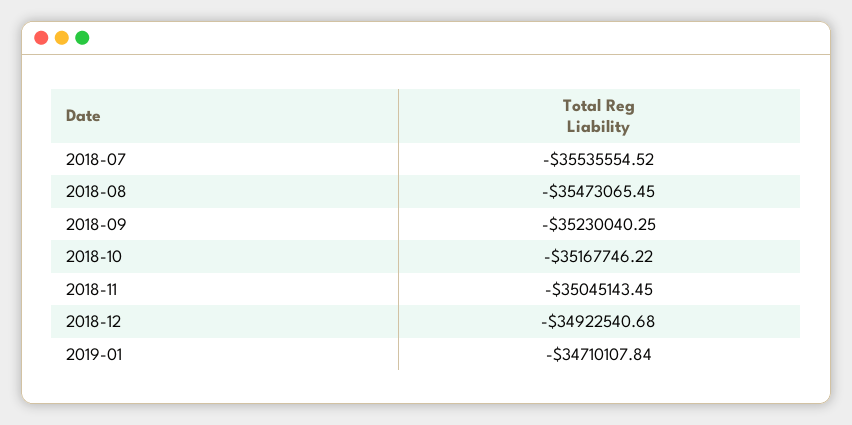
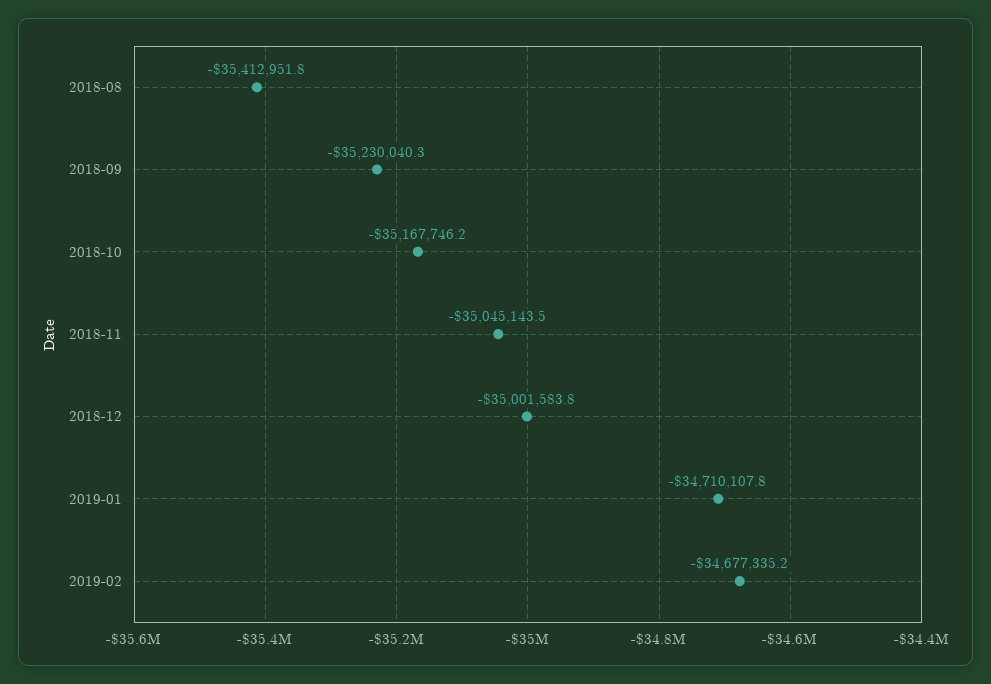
2018-07: -35535554.52 -> none
2018-08: -35473065.45 -> -35412951.8
2018-12: -34922540.68 -> -35001583.8
2019-02: none -> -34677335.2

